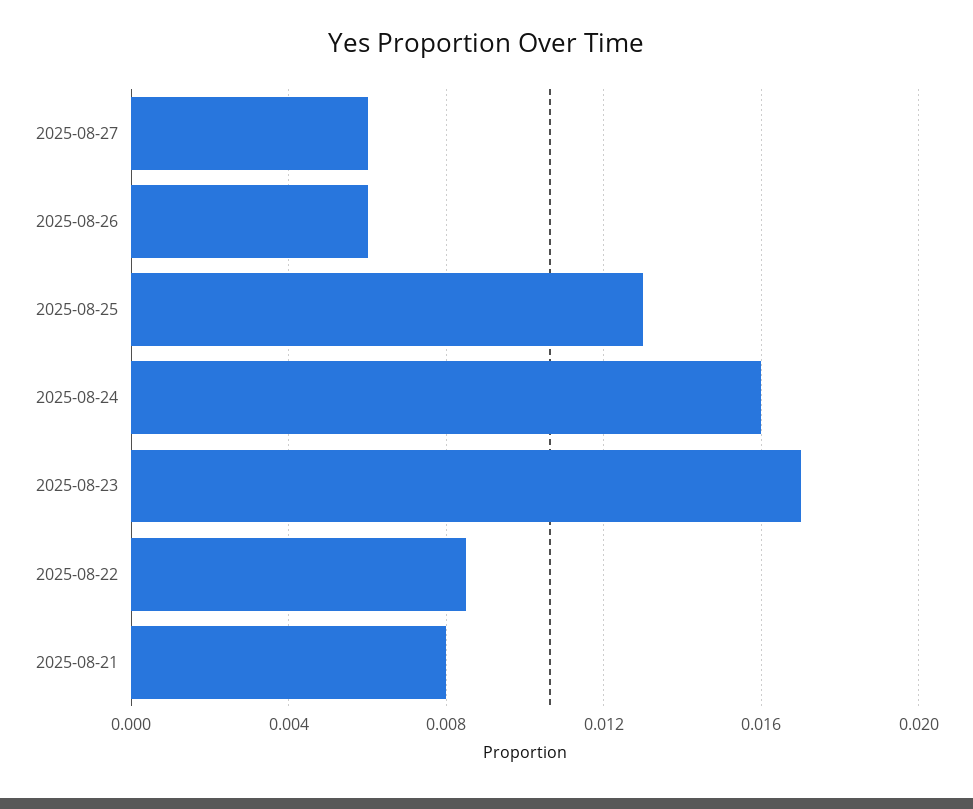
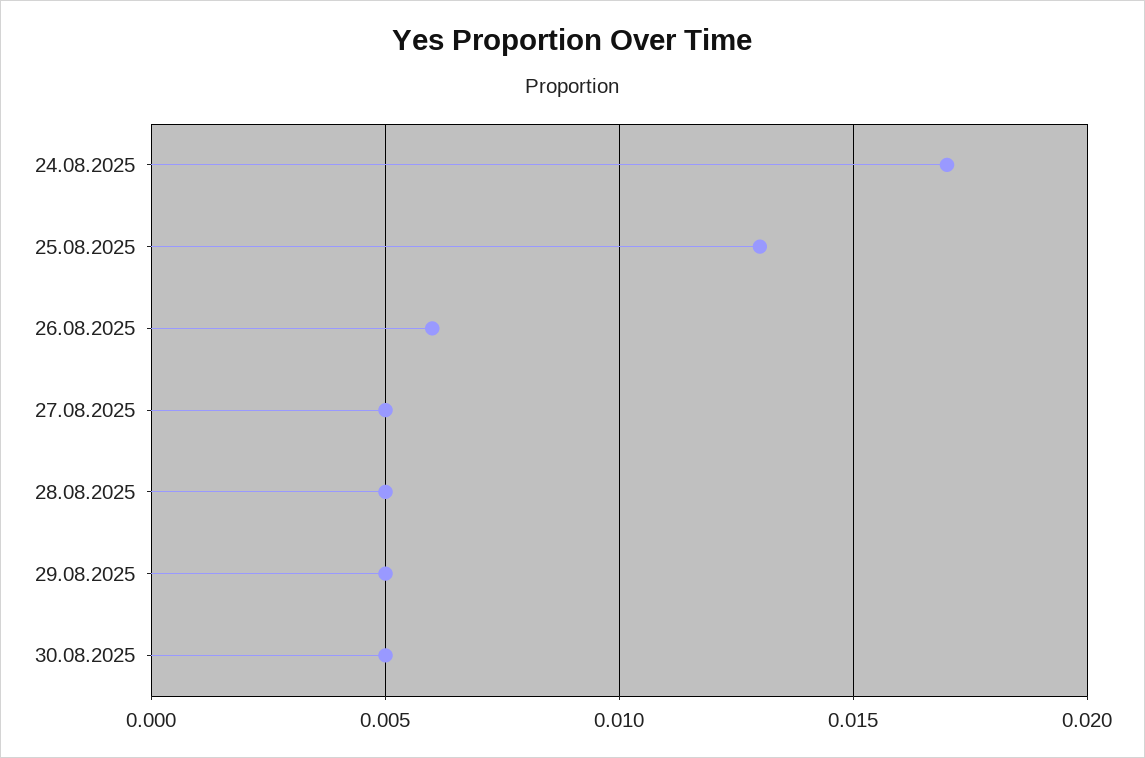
2025-08-27: 0.006 -> 0.005
2025-08-24: 0.016 -> 0.017
2025-08-23: 0.017 -> none
2025-08-22: 0.0085 -> none
2025-08-21: 0.008 -> none
28.08.2025: none -> 0.005
29.08.2025: none -> 0.005
30.08.2025: none -> 0.005

